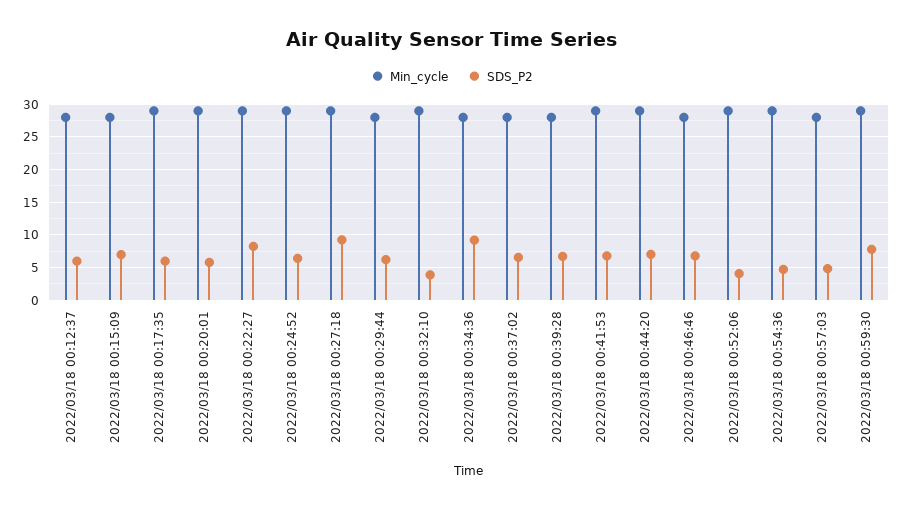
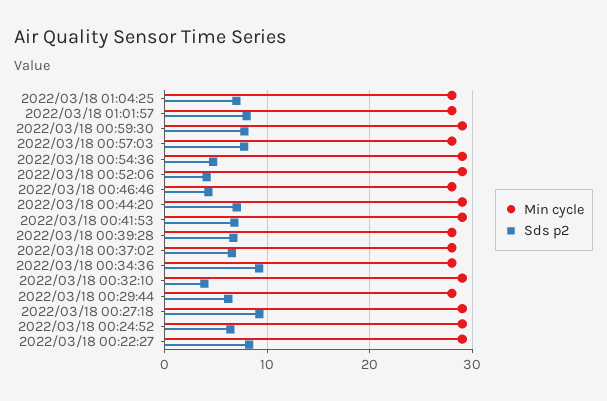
Min_cycle, 2022/03/18 00:12:37: 28 -> none
SDS_P2, 2022/03/18 00:12:37: 6 -> none
Min_cycle, 2022/03/18 00:15:09: 28 -> none
SDS_P2, 2022/03/18 00:15:09: 7 -> none
Min_cycle, 2022/03/18 00:17:35: 29 -> none
SDS_P2, 2022/03/18 00:17:35: 6 -> none
Min_cycle, 2022/03/18 00:20:01: 29 -> none
SDS_P2, 2022/03/18 00:20:01: 6 -> none
SDS_P2, 2022/03/18 00:46:46: 7 -> 4
SDS_P2, 2022/03/18 00:57:03: 5 -> 8
Min_cycle, 2022/03/18 01:04:25: none -> 28
SDS_P2, 2022/03/18 01:04:25: none -> 7
Min_cycle, 2022/03/18 01:01:57: none -> 28
SDS_P2, 2022/03/18 01:01:57: none -> 8

